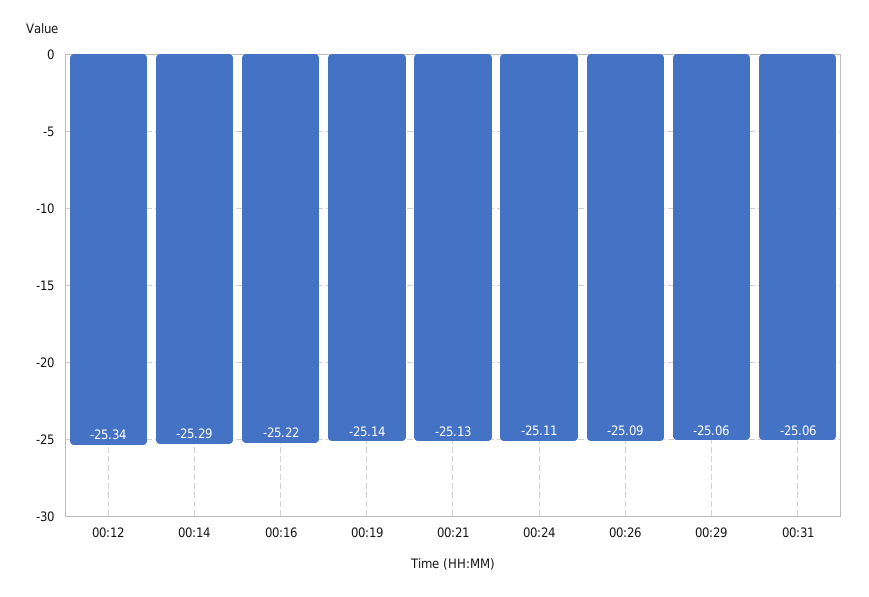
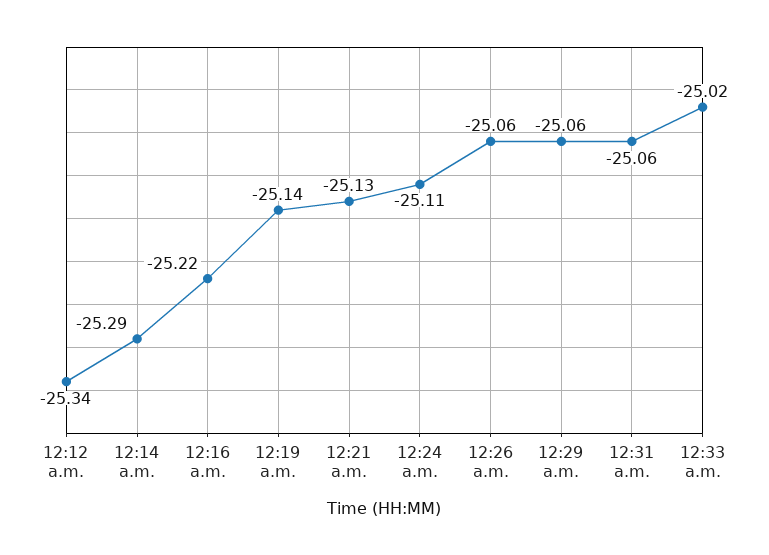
00:26: -25.09 -> -25.06
12:33 a.m.: none -> -25.02

